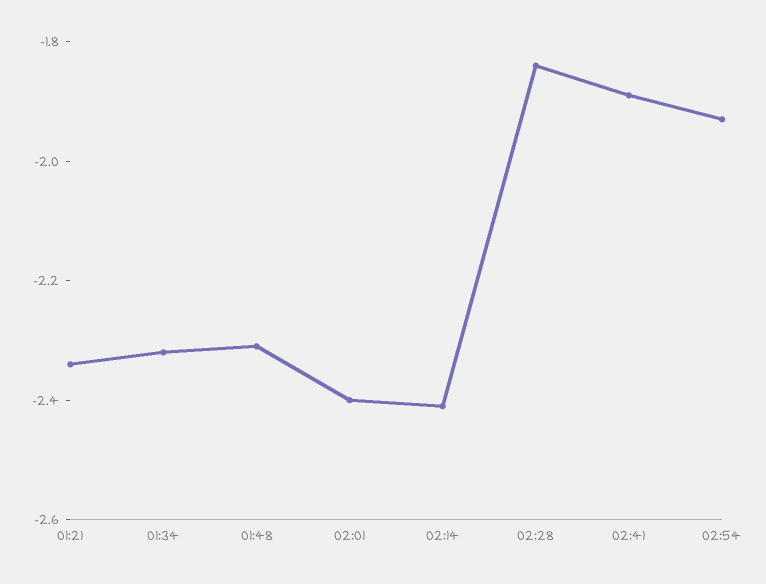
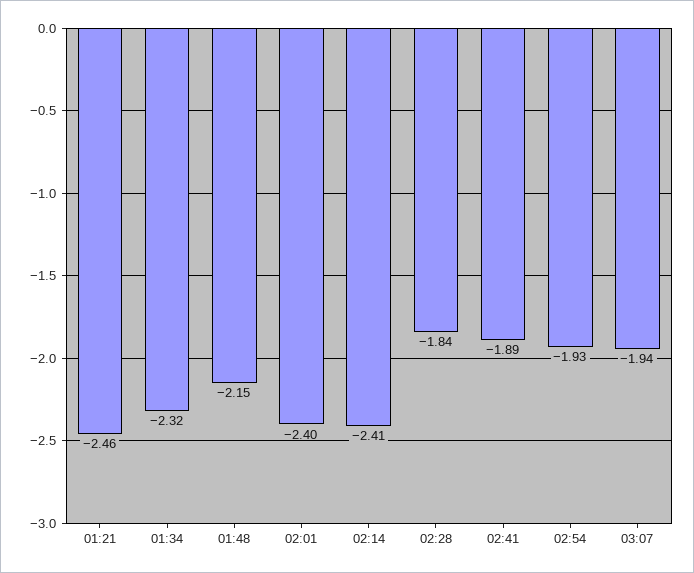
01:21: -2.35 -> -2.46
01:48: -2.3 -> -2.15
03:07: none -> -1.94

